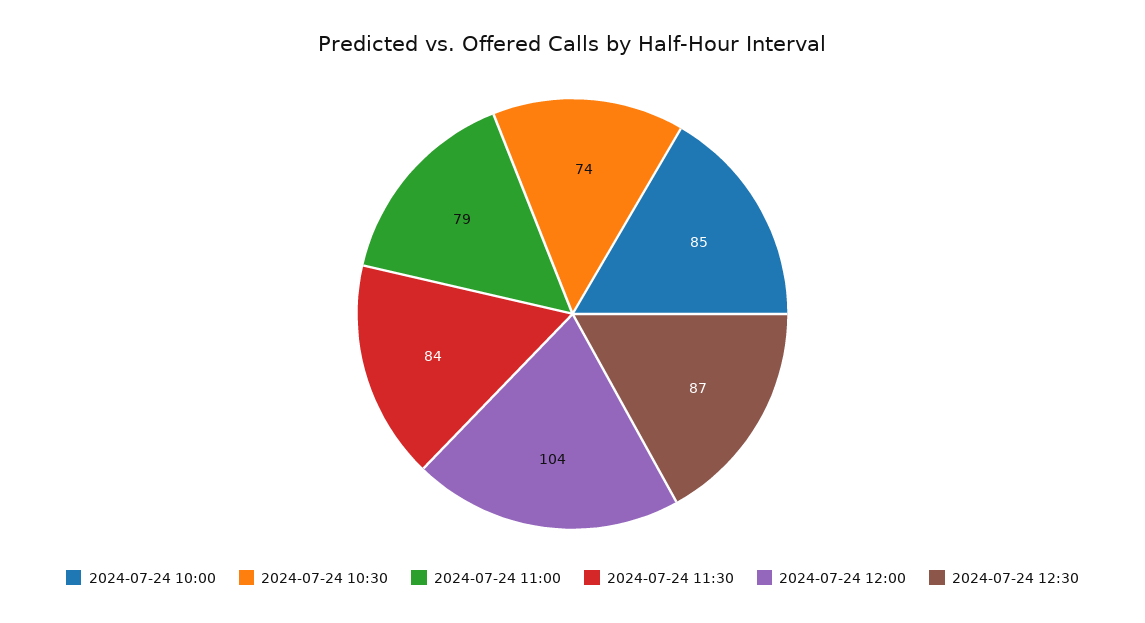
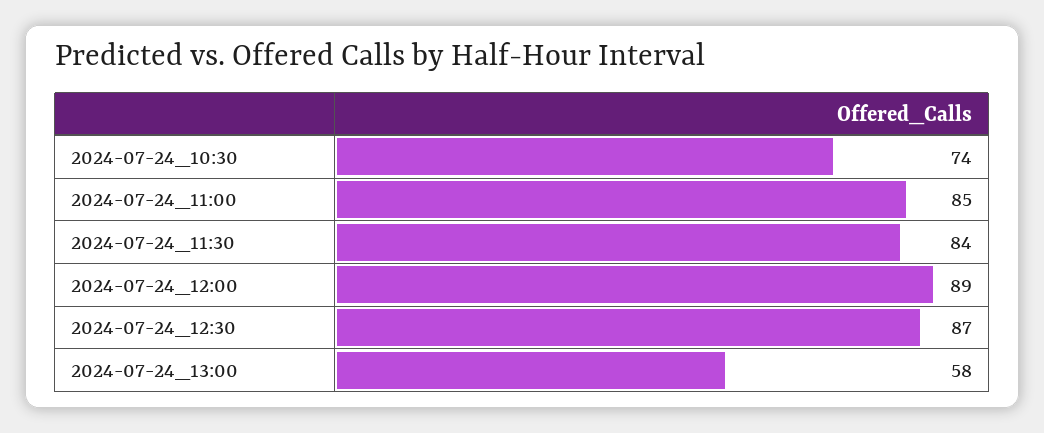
2024-07-24 10:00: 85 -> none
2024-07-24 11:00: 79 -> 85
2024-07-24 12:00: 104 -> 89
2024-07-24_13:00: none -> 58

